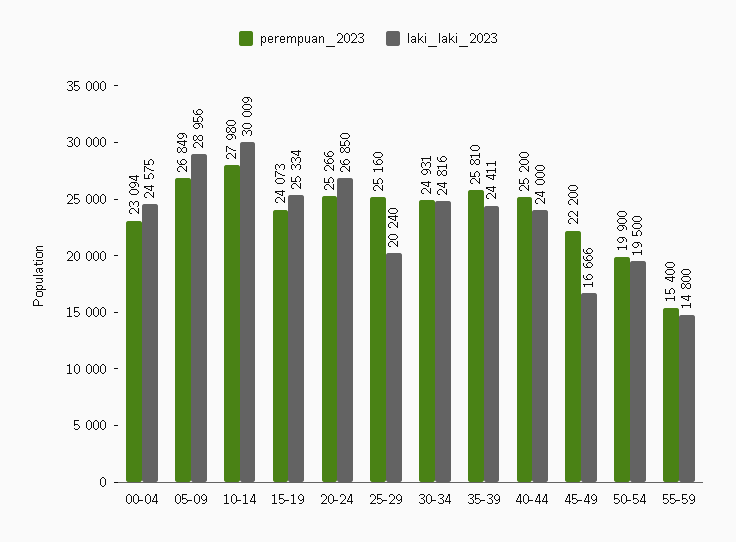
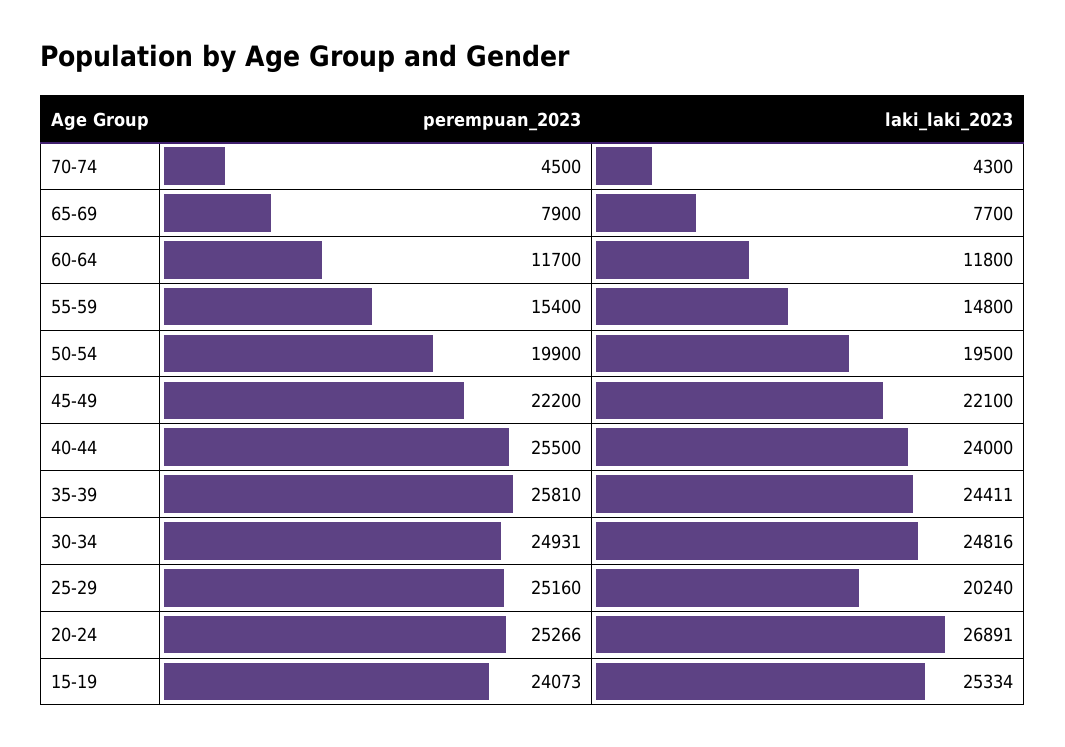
perempuan_2023, 00-04: 23094 -> none
laki_laki_2023, 00-04: 24575 -> none
perempuan_2023, 05-09: 26849 -> none
laki_laki_2023, 05-09: 28956 -> none
perempuan_2023, 10-14: 27980 -> none
laki_laki_2023, 10-14: 30009 -> none
laki_laki_2023, 20-24: 26850 -> 26891
perempuan_2023, 40-44: 25200 -> 25500
laki_laki_2023, 45-49: 16666 -> 22100
perempuan_2023, 70-74: none -> 4500
laki_laki_2023, 70-74: none -> 4300
perempuan_2023, 65-69: none -> 7900
laki_laki_2023, 65-69: none -> 7700
perempuan_2023, 60-64: none -> 11700
laki_laki_2023, 60-64: none -> 11800

